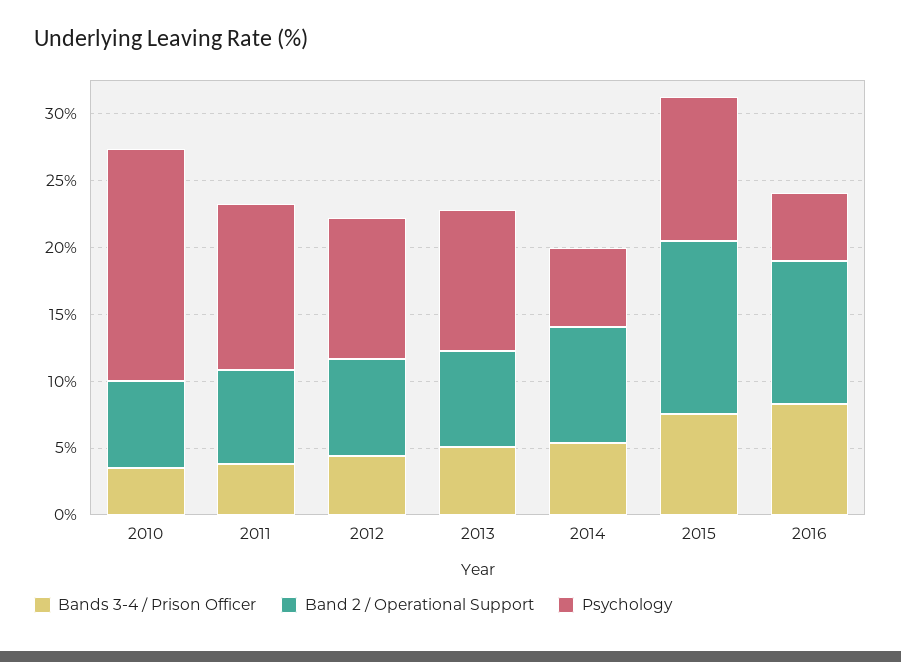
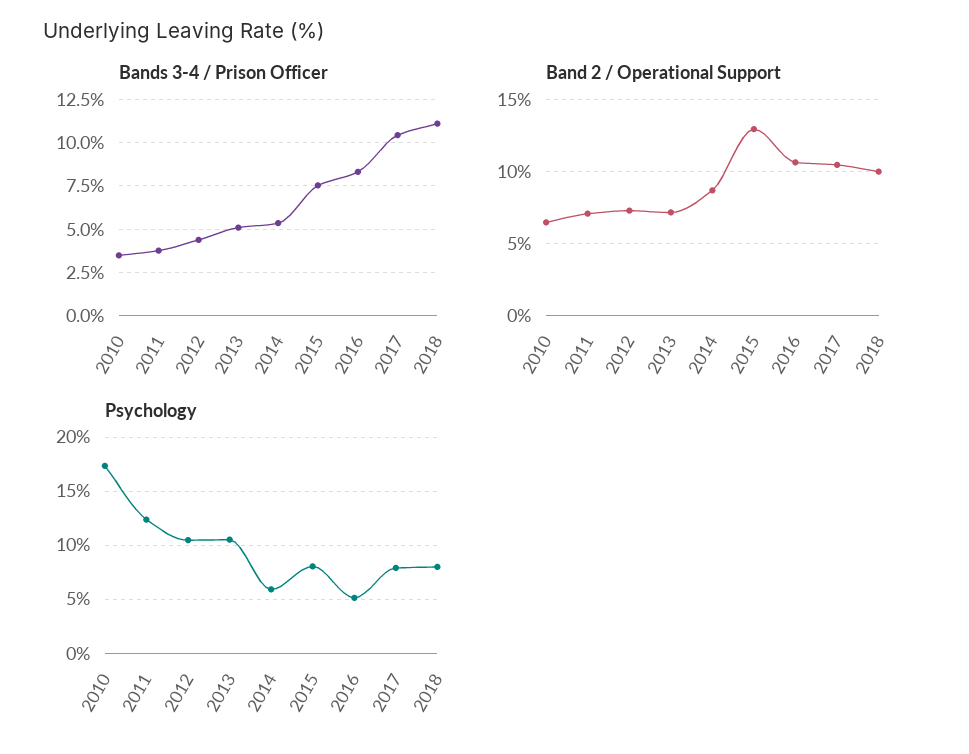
Psychology, 2015: 11 -> 8
Bands 3-4 / Prison Officer, 2017: none -> 10.5
Bands 3-4 / Prison Officer, 2018: none -> 11
Band 2 / Operational Support, 2017: none -> 10.5
Band 2 / Operational Support, 2018: none -> 10
Psychology, 2017: none -> 8
Psychology, 2018: none -> 8

